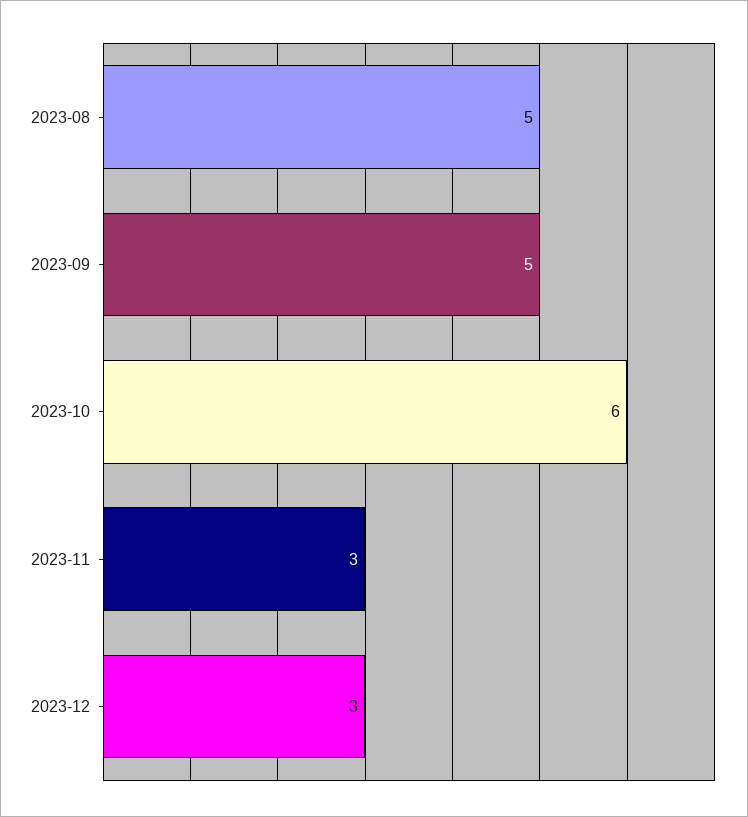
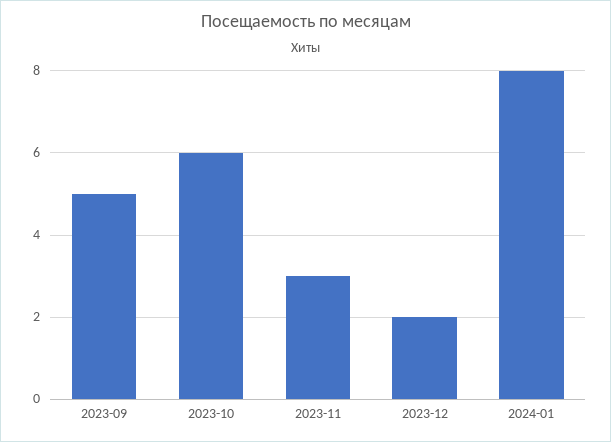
2023-08: 5 -> none
2023-12: 3 -> 2
2024-01: none -> 8

